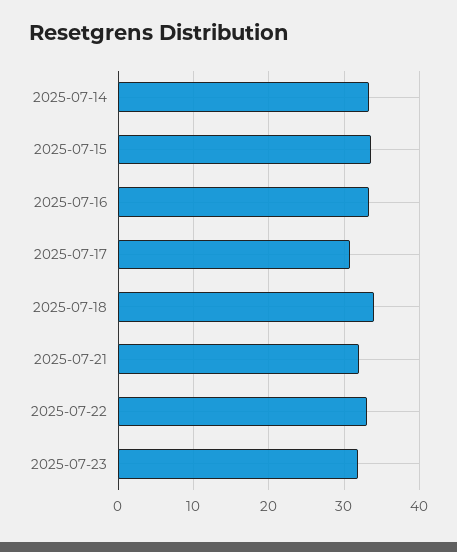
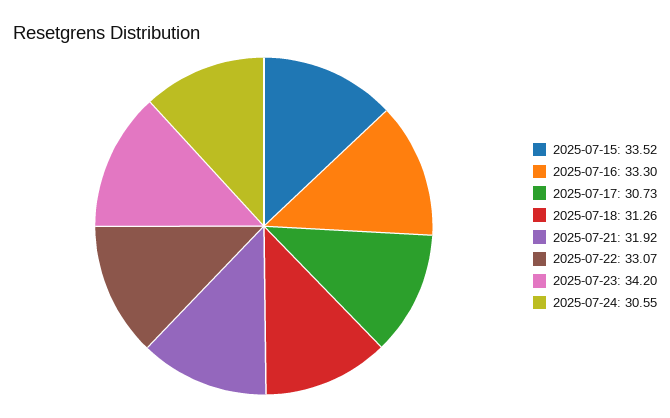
2025-07-14: 33 -> none
2025-07-18: 34 -> 31.26
2025-07-23: 32 -> 34.2
2025-07-24: none -> 30.55

